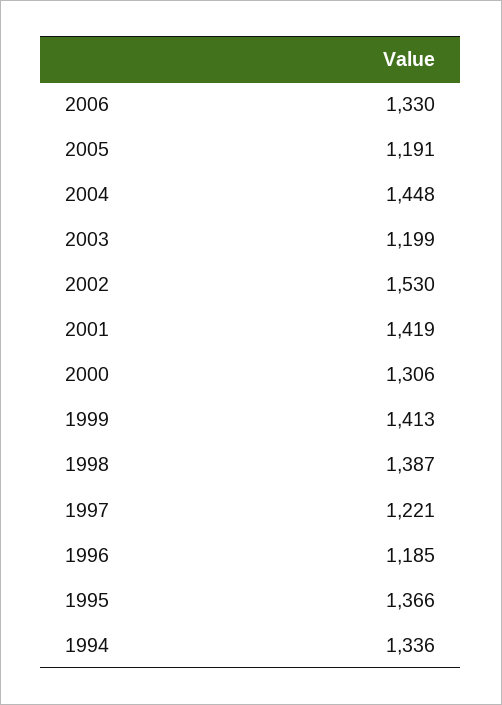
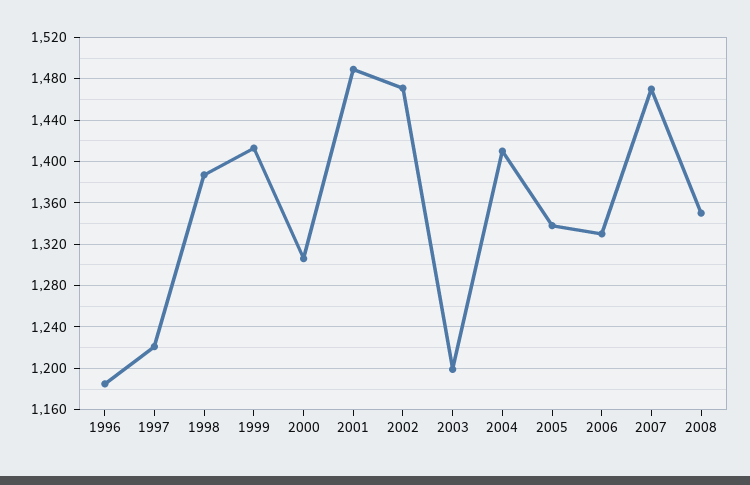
2005: 1191 -> 1340
2004: 1448 -> 1410
2002: 1530 -> 1470
2001: 1419 -> 1490
1995: 1366 -> none
1994: 1336 -> none
2007: none -> 1470
2008: none -> 1350

